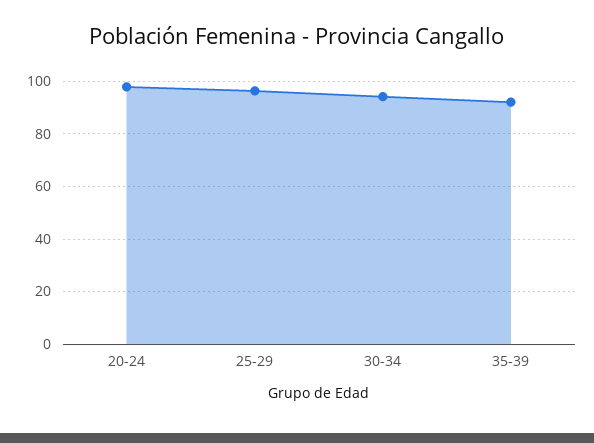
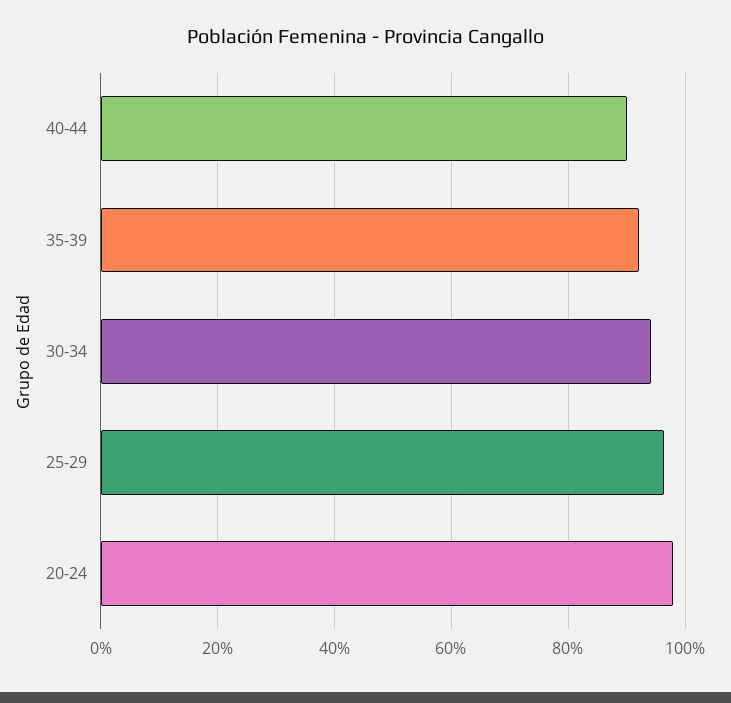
40-44: none -> 90

